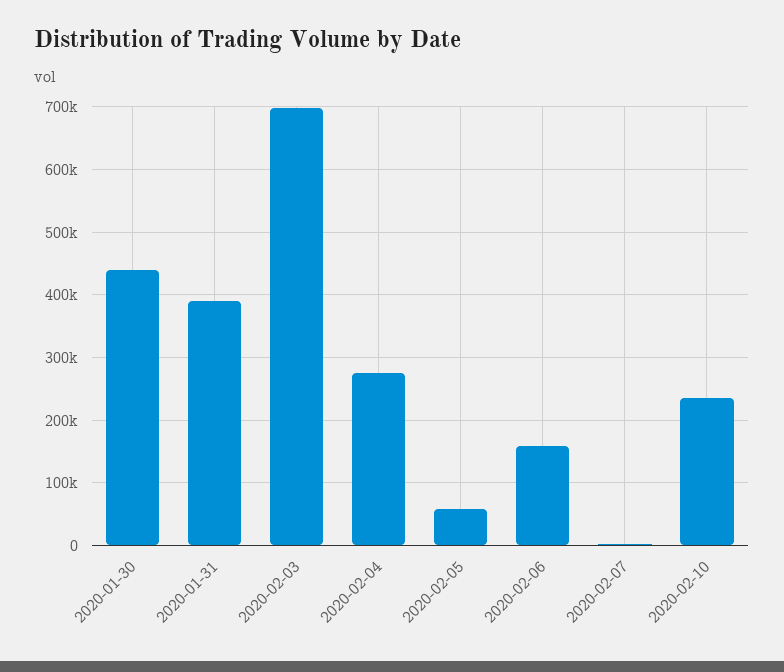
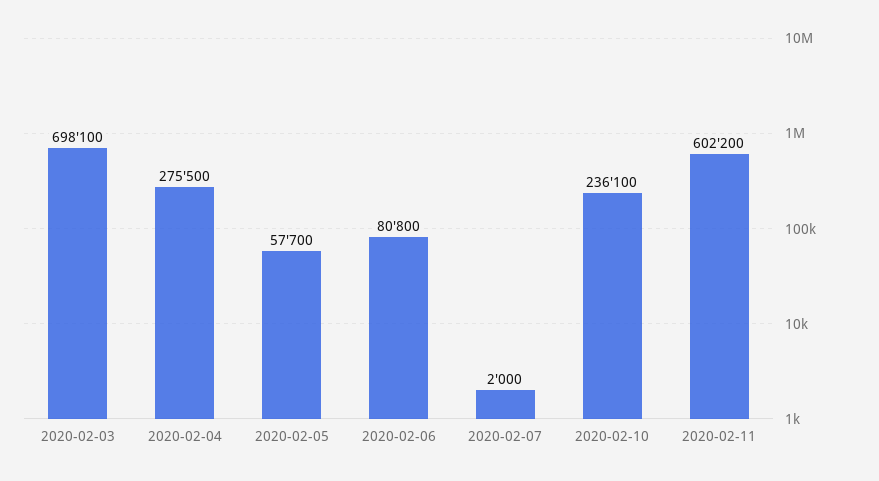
2020-01-30: 440000 -> none
2020-01-31: 390000 -> none
2020-02-06: 160000 -> 80800
2020-02-11: none -> 602200

